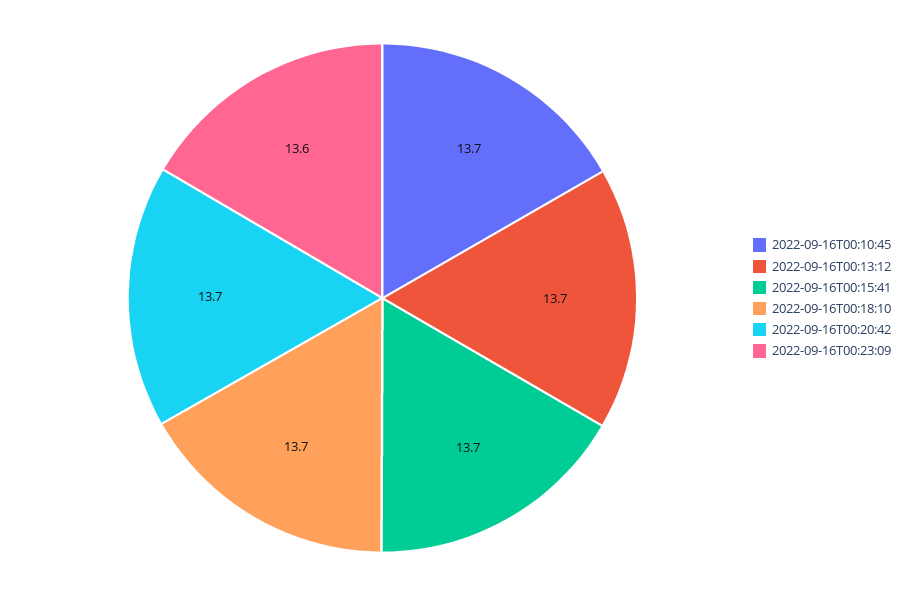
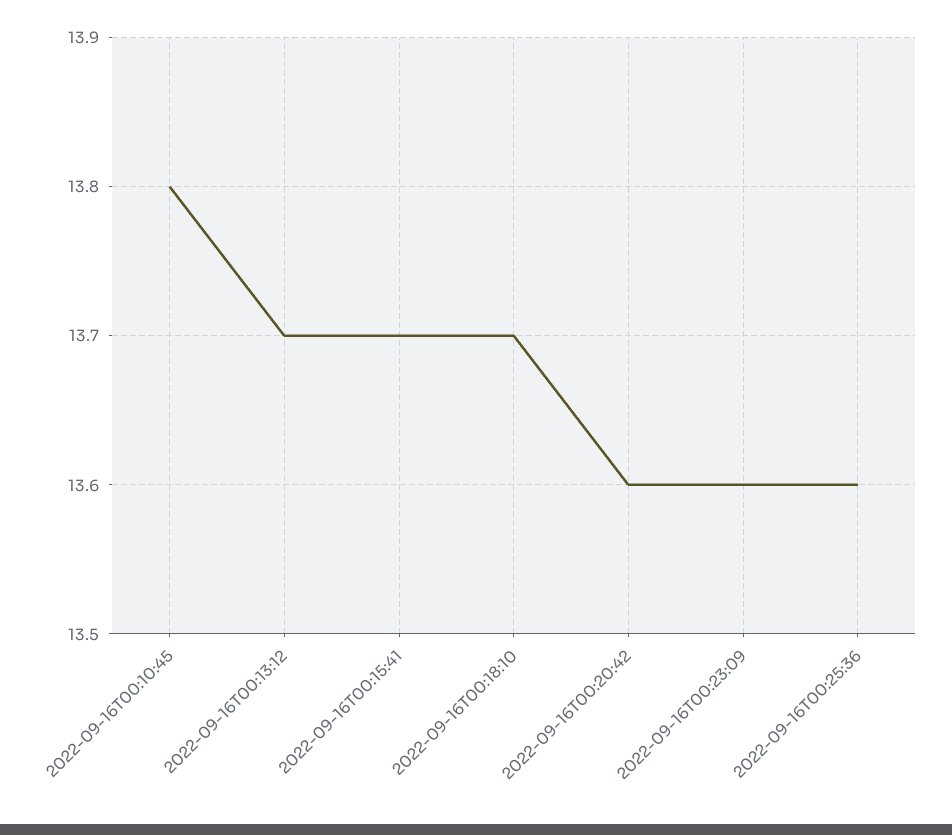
2022-09-16T00:10:45: 13.7 -> 13.8
2022-09-16T00:20:42: 13.7 -> 13.6
2022-09-16T00:25:36: none -> 13.6

